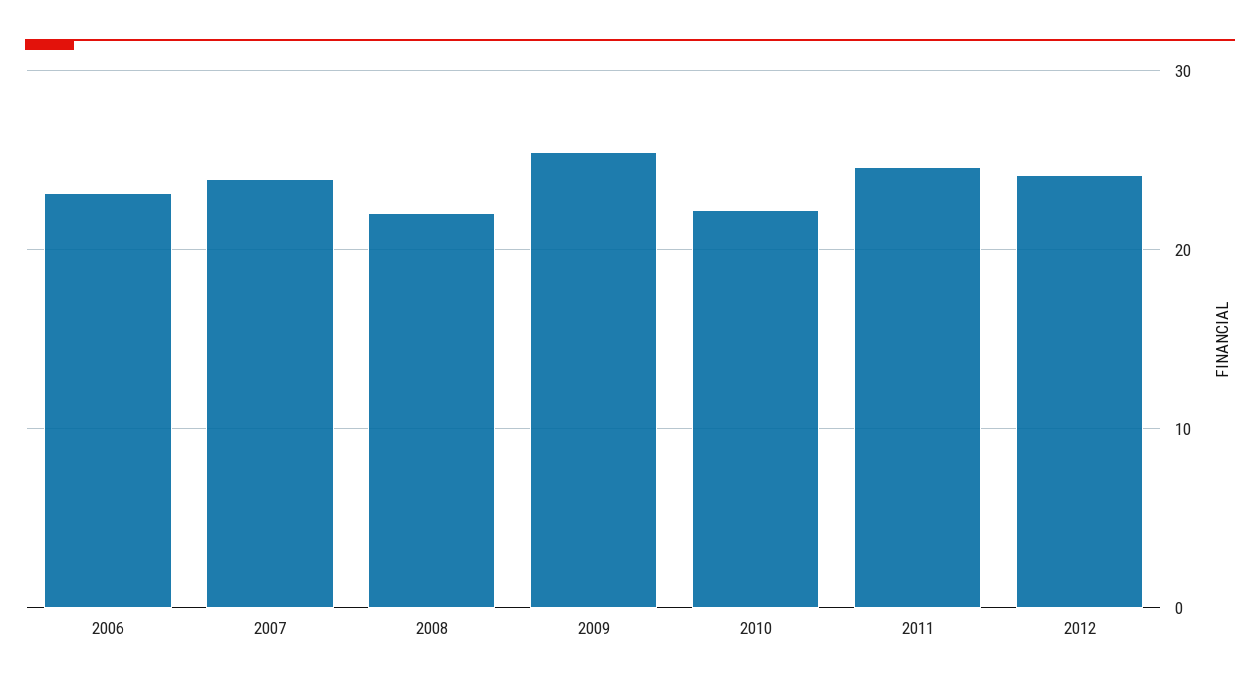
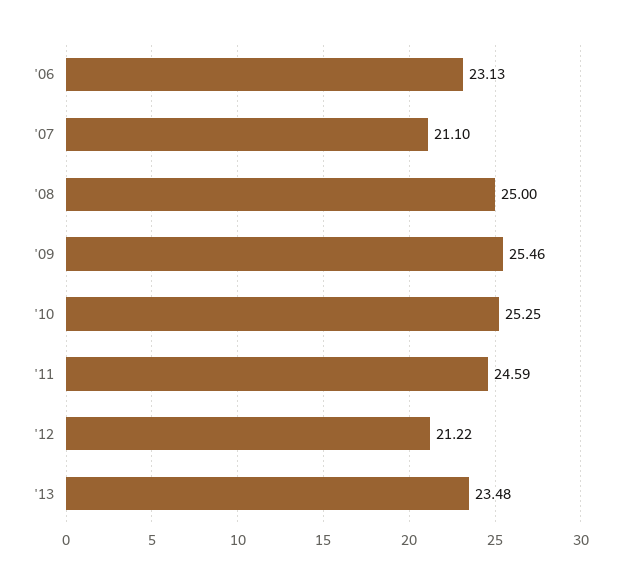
2007: 24 -> 21.1
2008: 22 -> 25
2010: 22 -> 25.25
2012: 24 -> 21.22
'13: none -> 23.48

